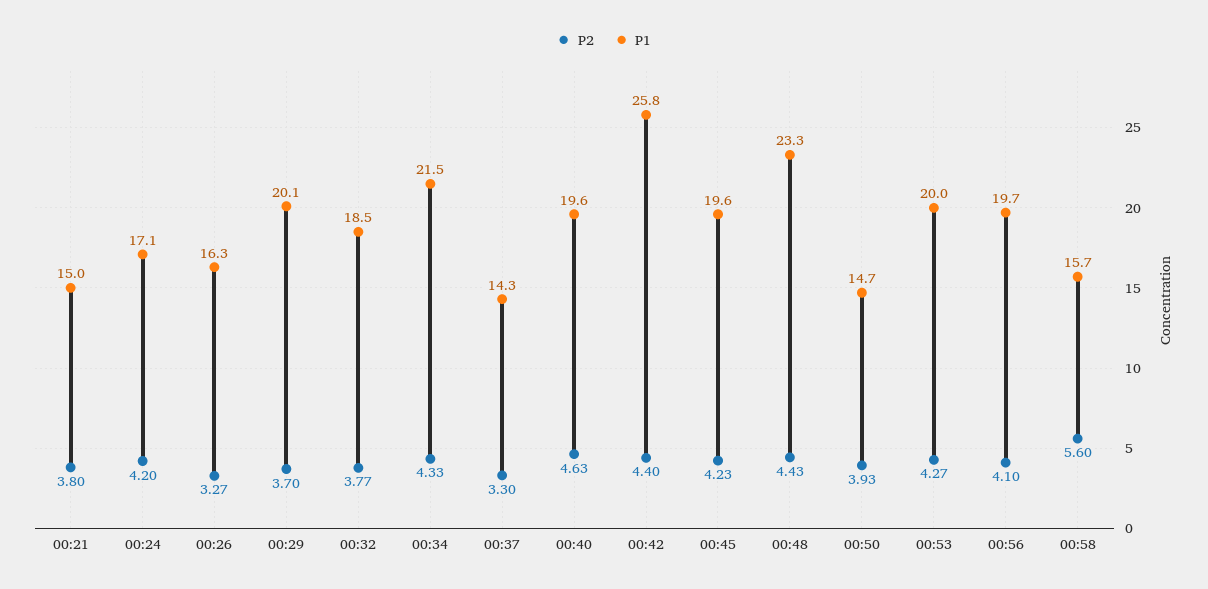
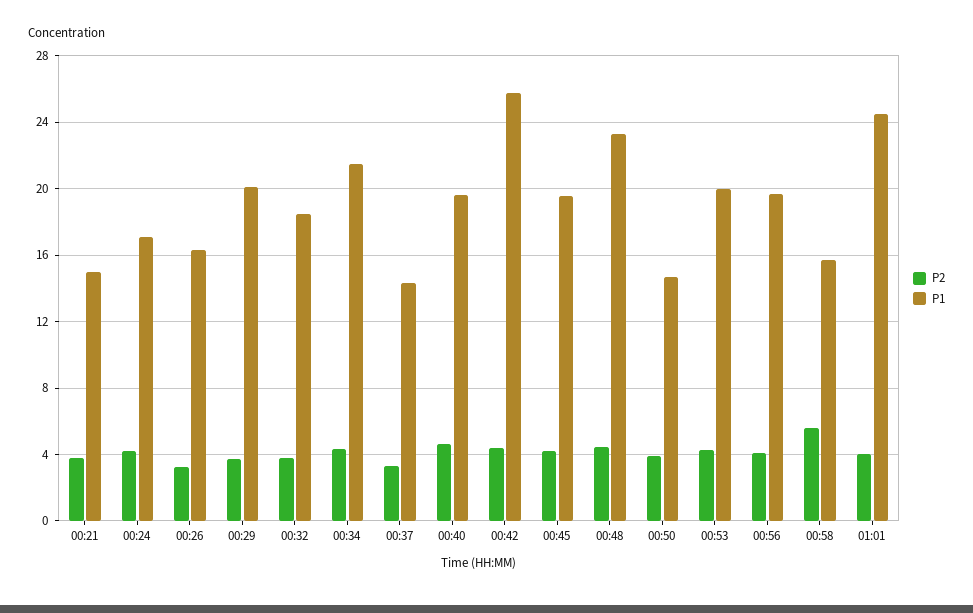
P2, 01:01: none -> 4
P1, 01:01: none -> 24.5

